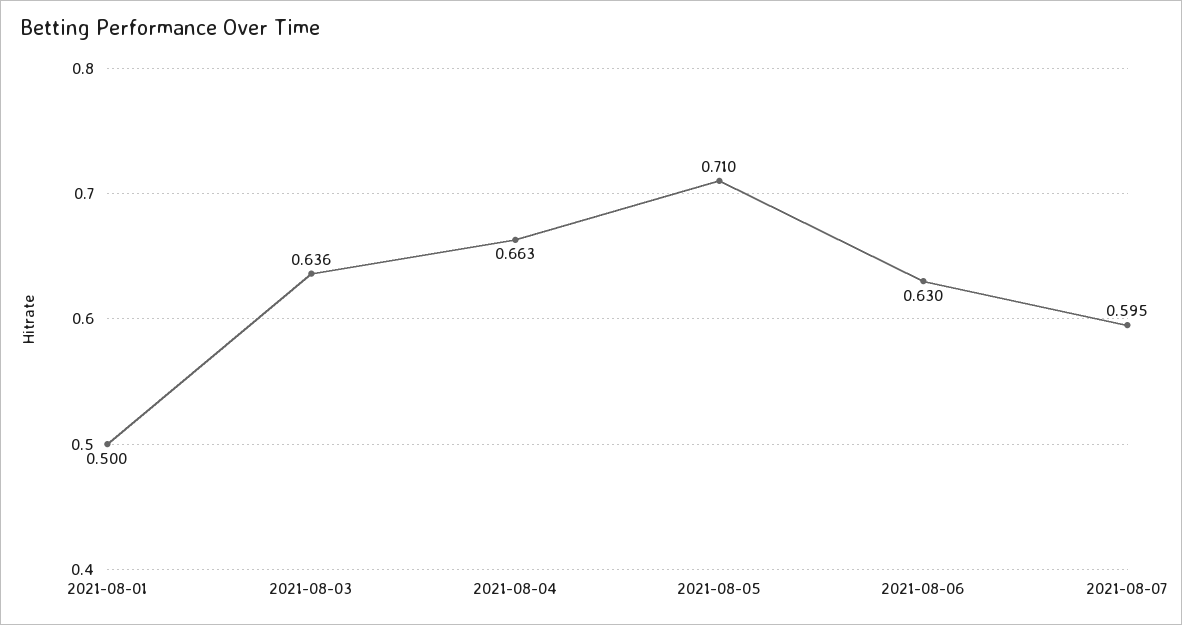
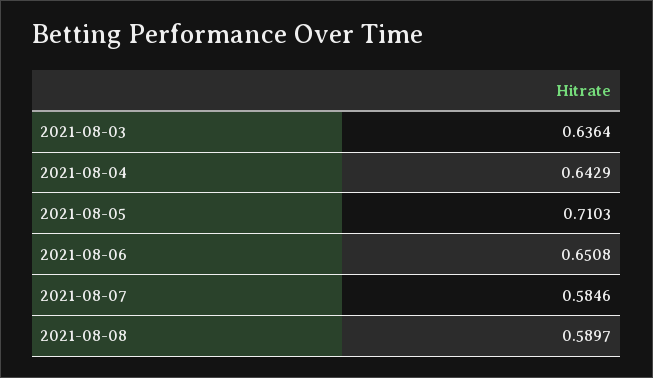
2021-08-01: 0.5 -> none
2021-08-04: 0.663 -> 0.6429
2021-08-06: 0.63 -> 0.6508
2021-08-07: 0.595 -> 0.5846
2021-08-08: none -> 0.5897

